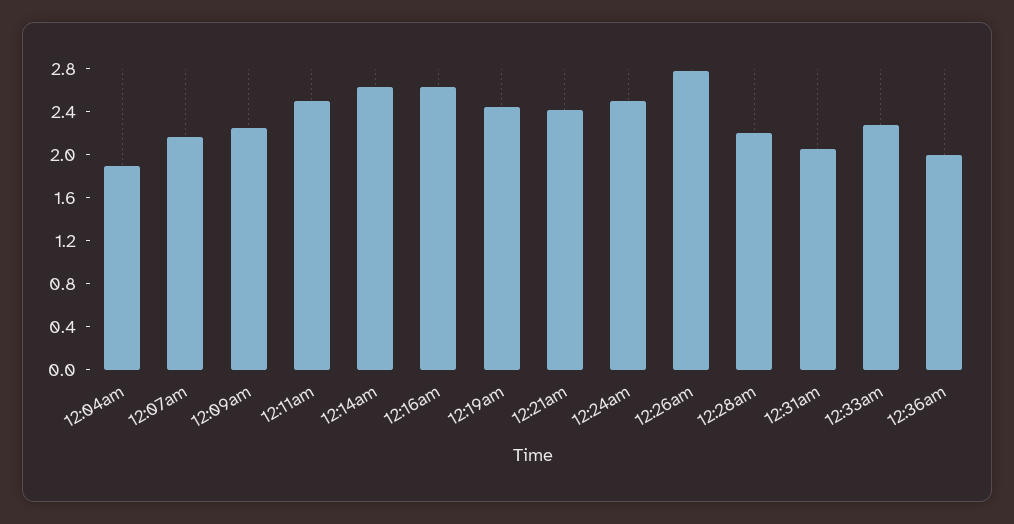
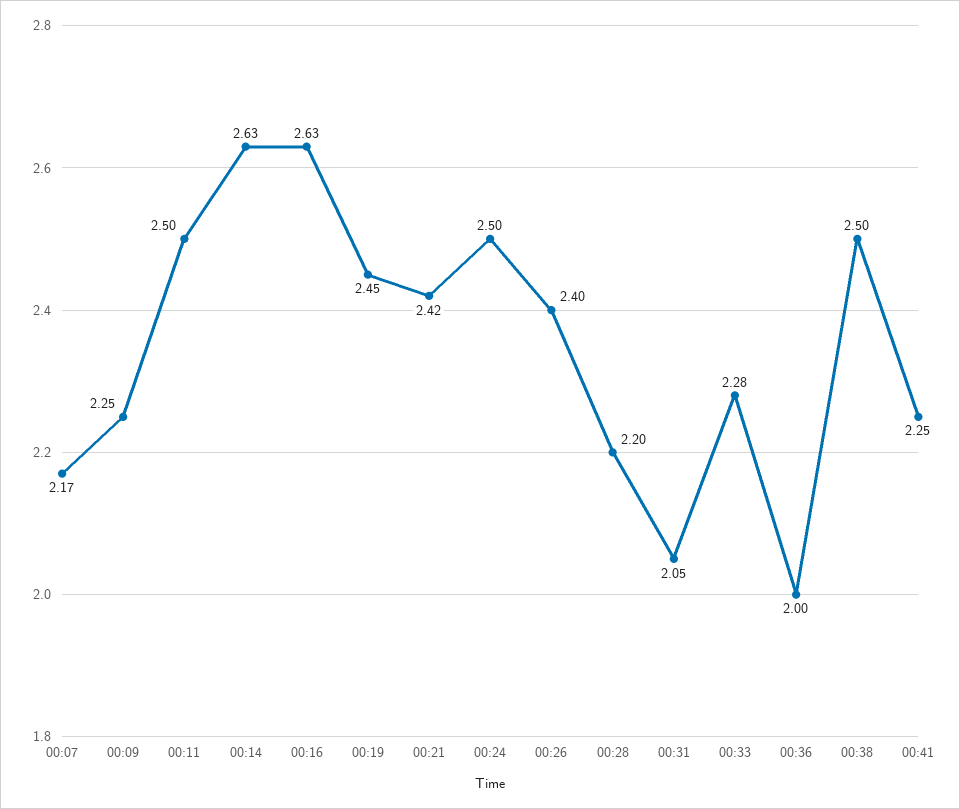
12:04am: 1.9 -> none
12:26am: 2.8 -> 2.4
00:38: none -> 2.5
00:41: none -> 2.25

